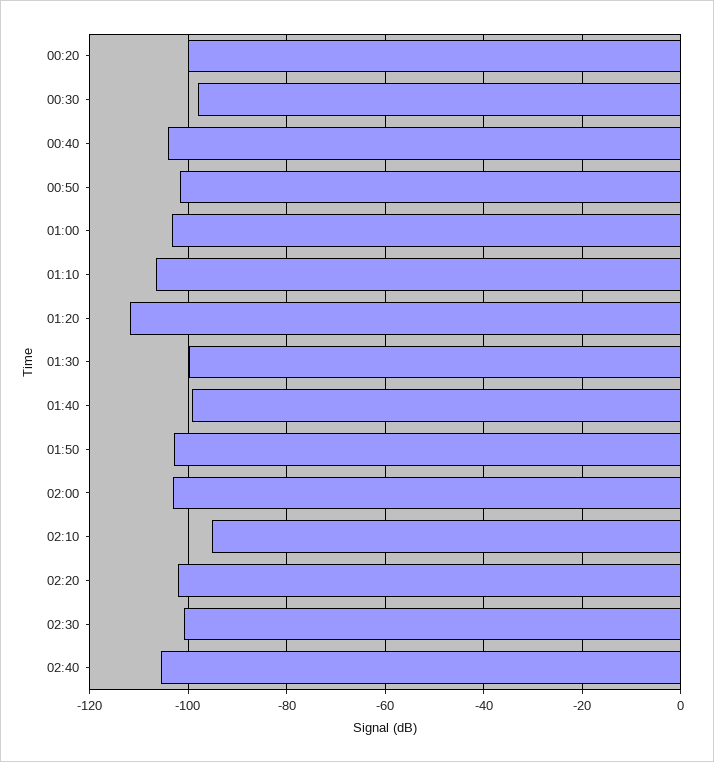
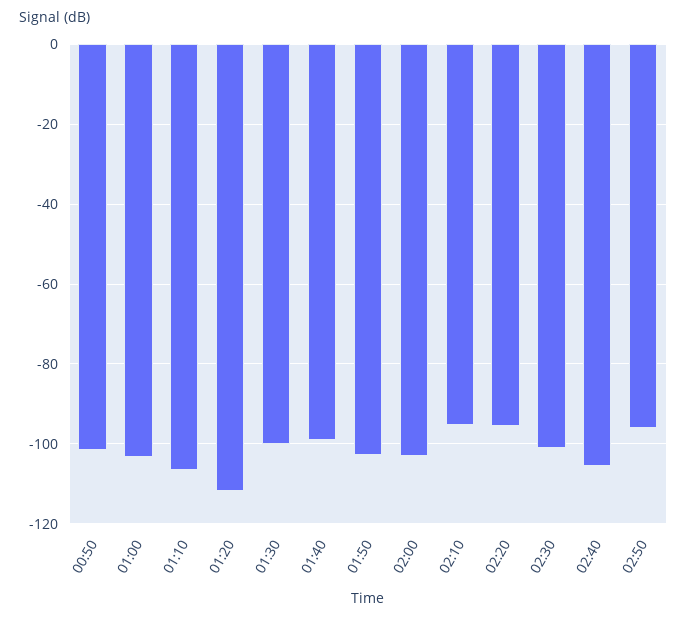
00:20: -100 -> none
00:30: -98 -> none
00:40: -104 -> none
02:20: -102 -> -96
02:50: none -> -96

